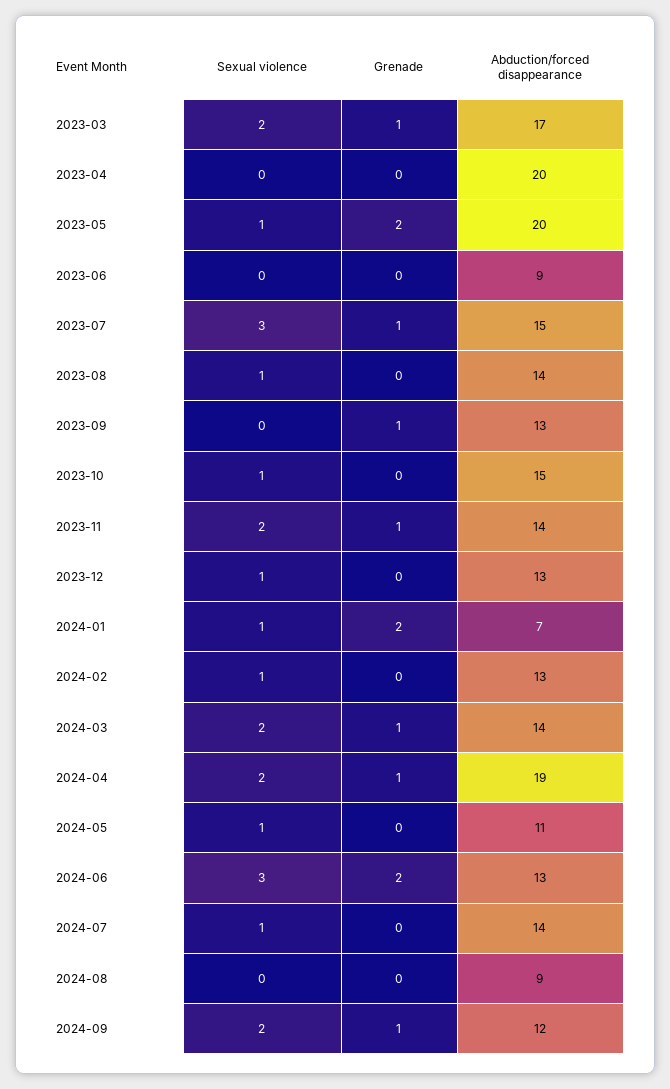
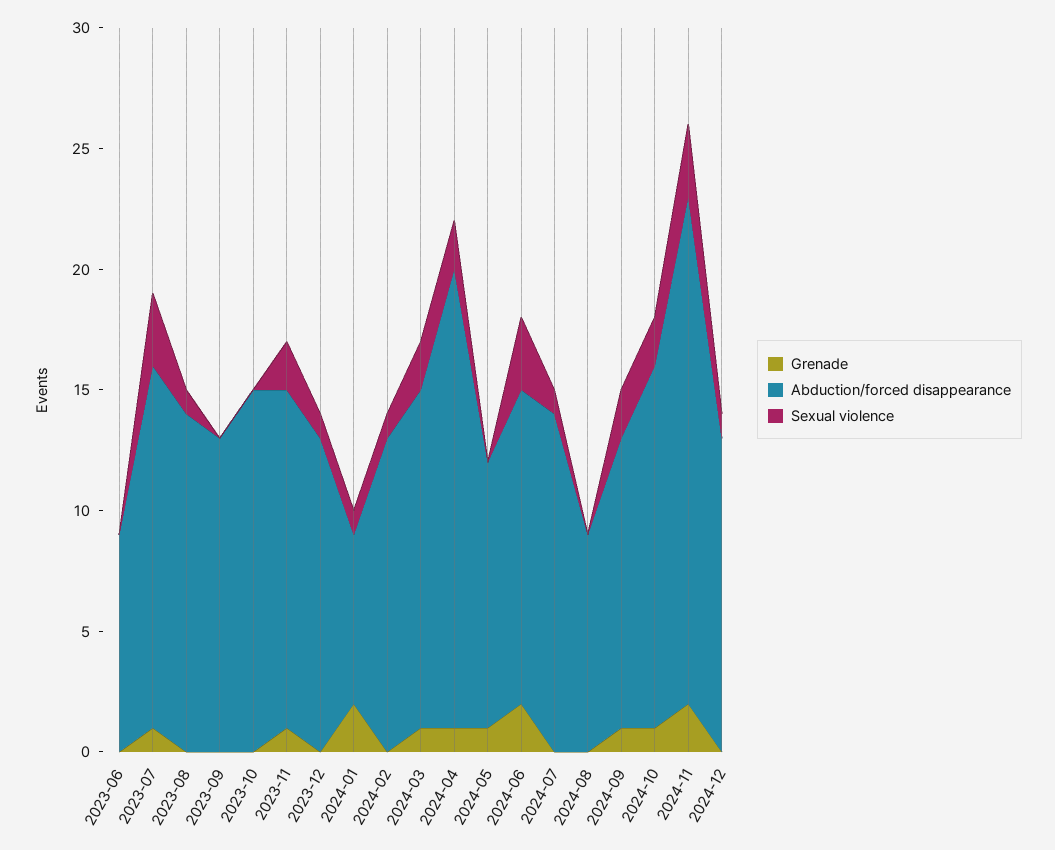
Sexual violence, 2023-03: 2 -> none
Grenade, 2023-03: 1 -> none
Abduction/forced disappearance, 2023-03: 17 -> none
Sexual violence, 2023-04: 0 -> none
Grenade, 2023-04: 0 -> none
Abduction/forced disappearance, 2023-04: 20 -> none
Sexual violence, 2023-05: 1 -> none
Grenade, 2023-05: 2 -> none
Abduction/forced disappearance, 2023-05: 20 -> none
Grenade, 2023-09: 1 -> 0
Sexual violence, 2023-10: 1 -> 0
Sexual violence, 2024-05: 1 -> 0
Grenade, 2024-05: 0 -> 1
Grenade, 2024-10: none -> 1
Abduction/forced disappearance, 2024-10: none -> 15
Sexual violence, 2024-10: none -> 2
Grenade, 2024-11: none -> 2
Abduction/forced disappearance, 2024-11: none -> 21
Sexual violence, 2024-11: none -> 3
Grenade, 2024-12: none -> 0
Abduction/forced disappearance, 2024-12: none -> 13
Sexual violence, 2024-12: none -> 1

